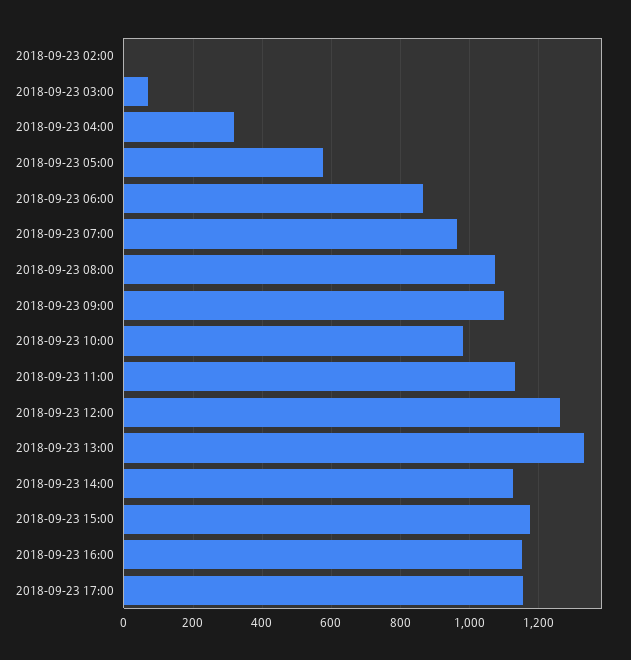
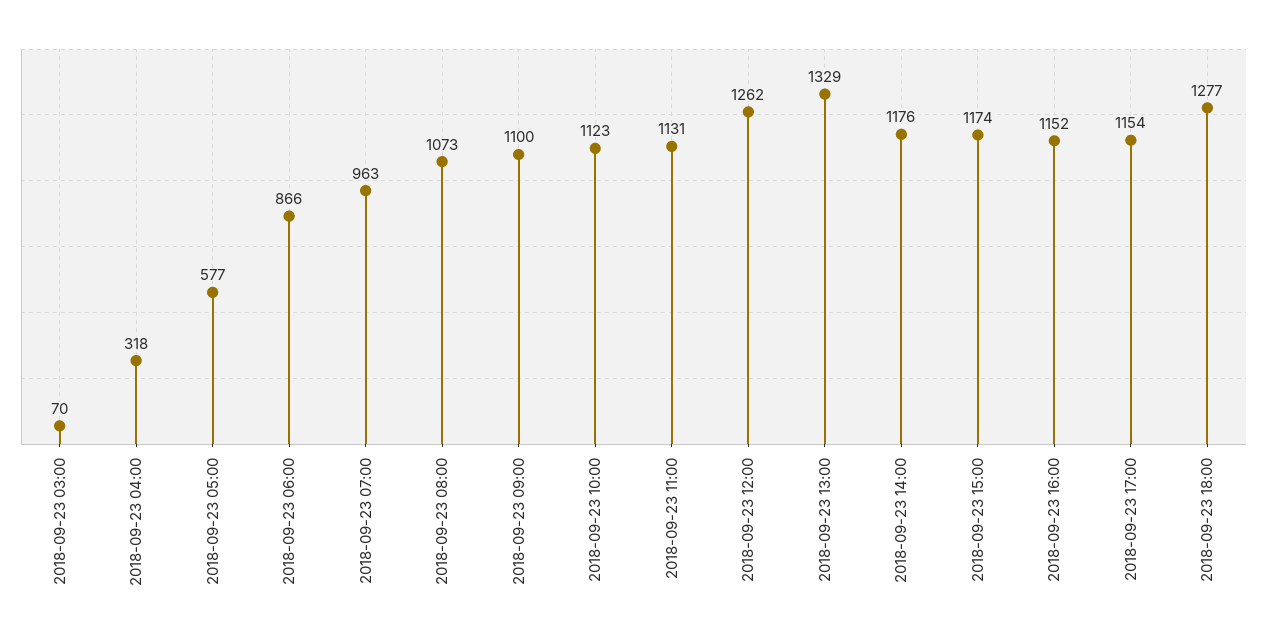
2018-09-23 02:00: 0 -> none
2018-09-23 10:00: 980 -> 1123
2018-09-23 14:00: 1120 -> 1176
2018-09-23 18:00: none -> 1277

